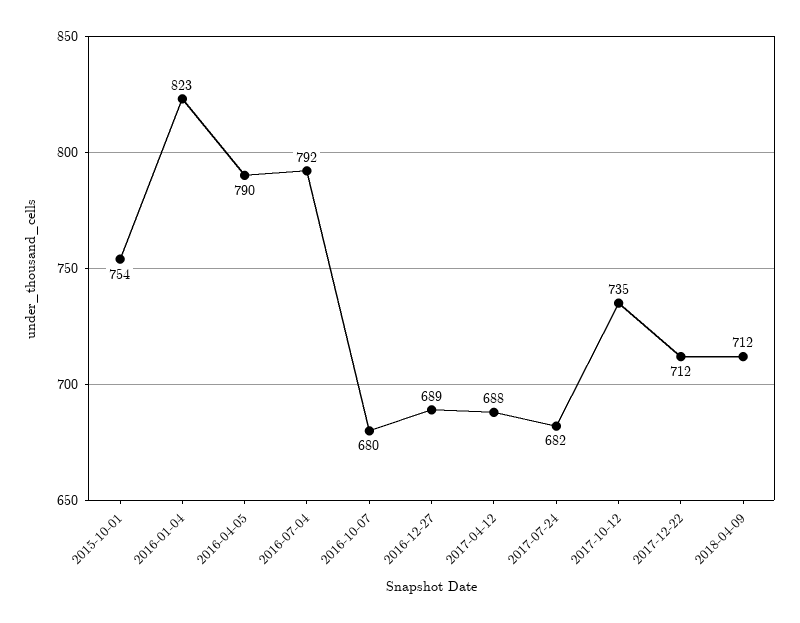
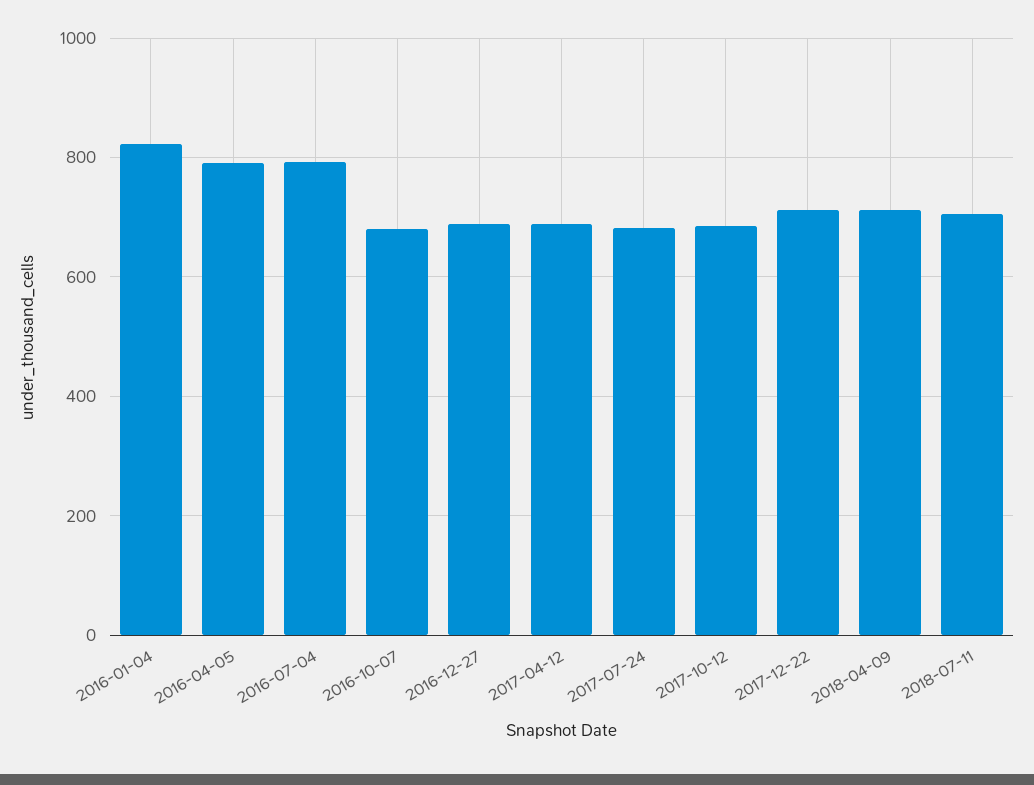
2015-10-01: 754 -> none
2017-10-12: 735 -> 680
2018-07-11: none -> 700

